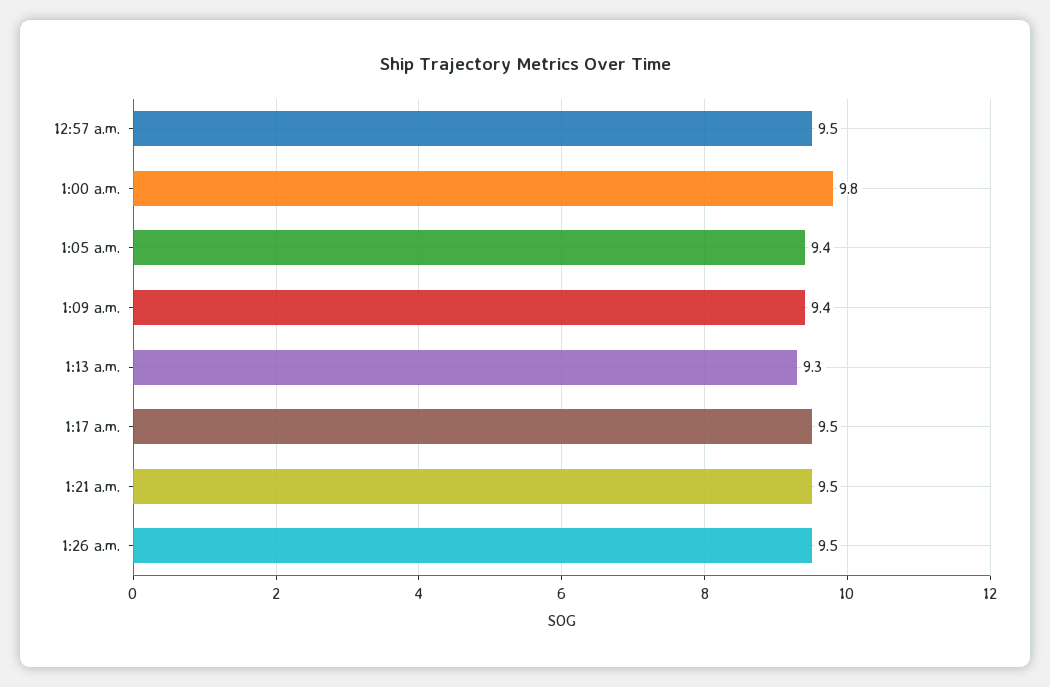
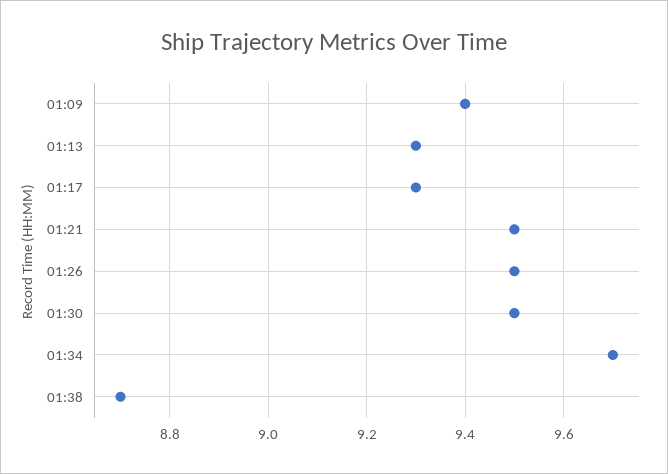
12:57 a.m.: 9.5 -> none
1:00 a.m.: 9.8 -> none
1:05 a.m.: 9.4 -> none
1:17 a.m.: 9.5 -> 9.3
01:30: none -> 9.5
01:34: none -> 9.7
01:38: none -> 8.7

